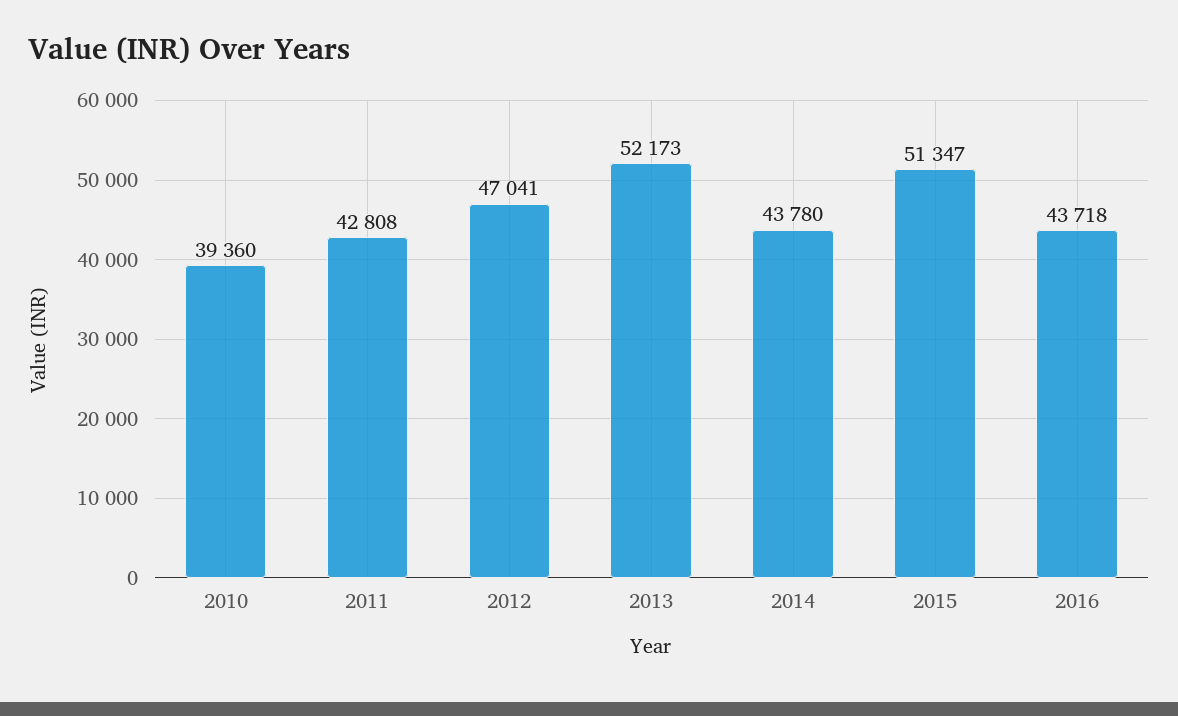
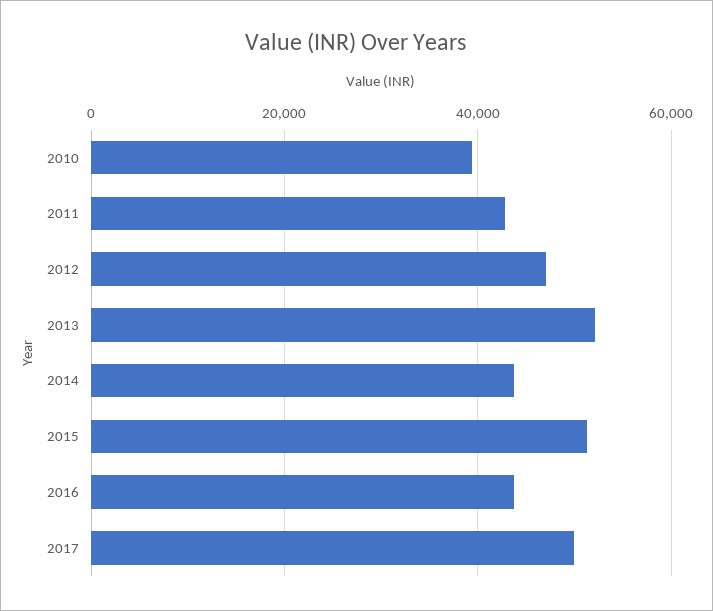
2017: none -> 50000

